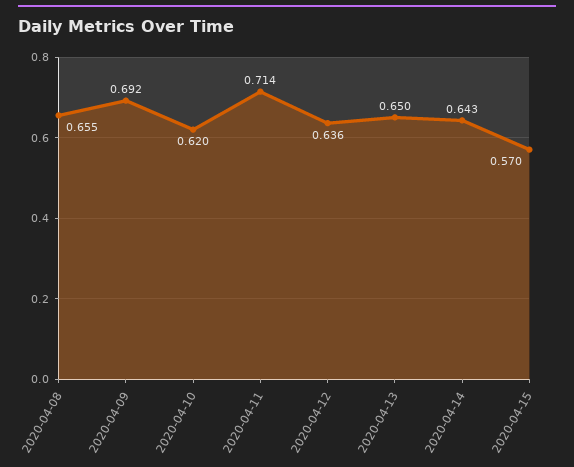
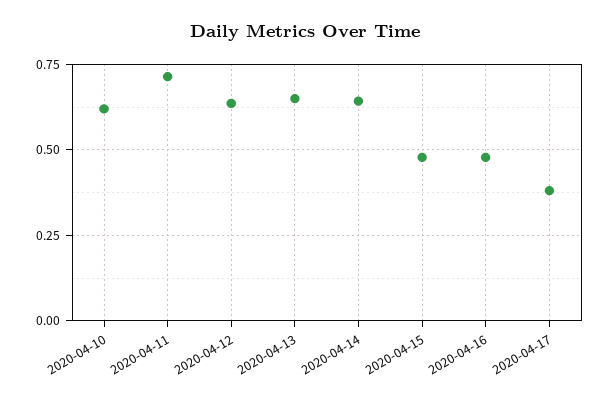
2020-04-08: 0.655 -> none
2020-04-09: 0.692 -> none
2020-04-15: 0.57 -> 0.475
2020-04-16: none -> 0.475
2020-04-17: none -> 0.375

